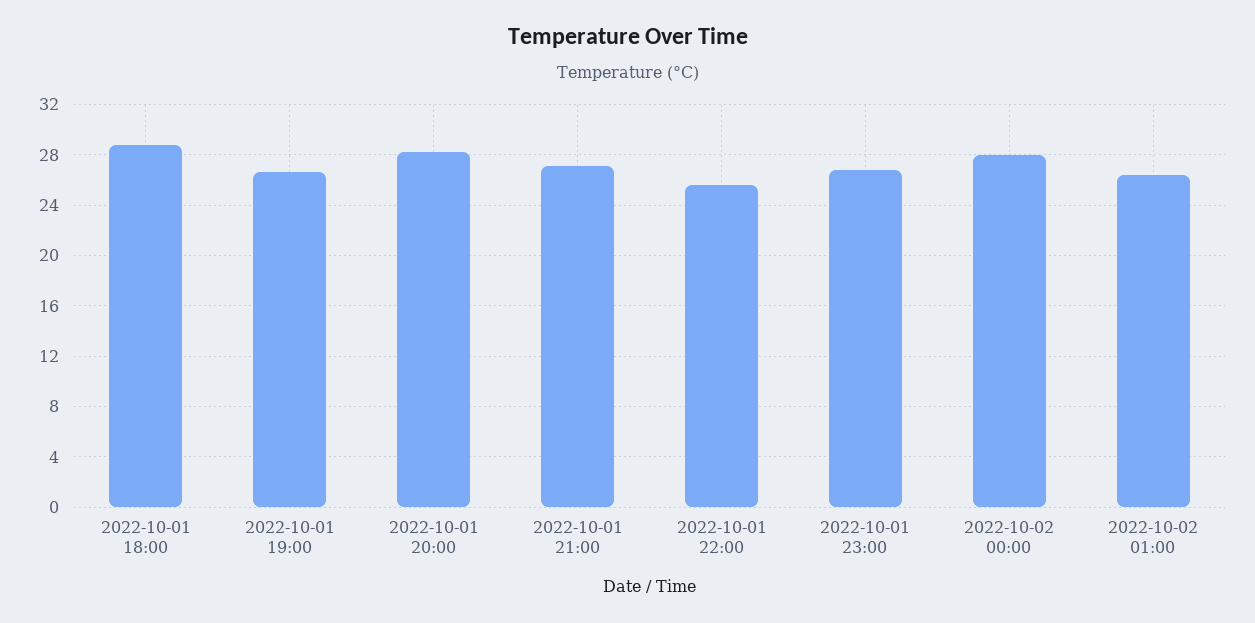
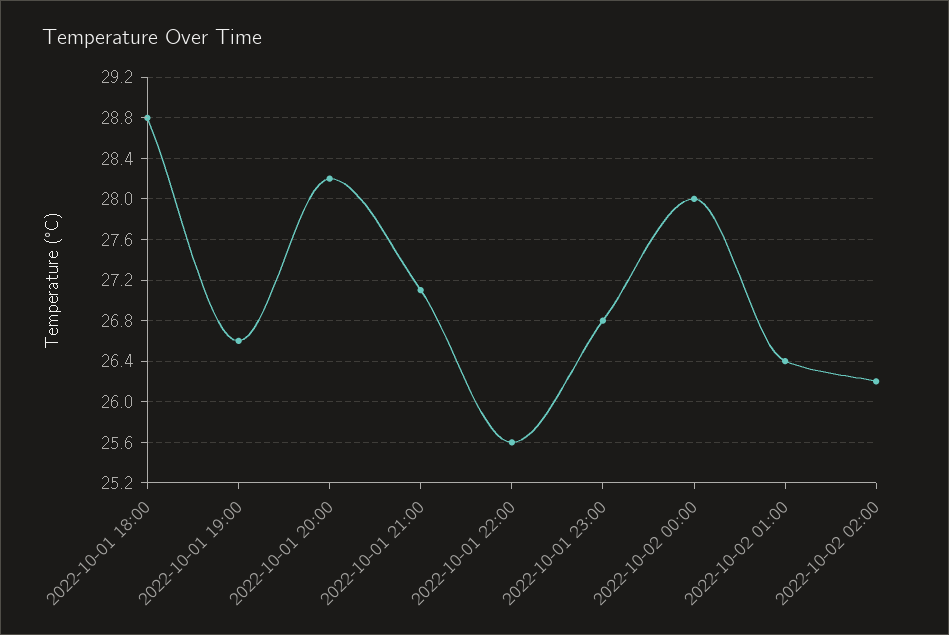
2022-10-02 02:00: none -> 26.2

